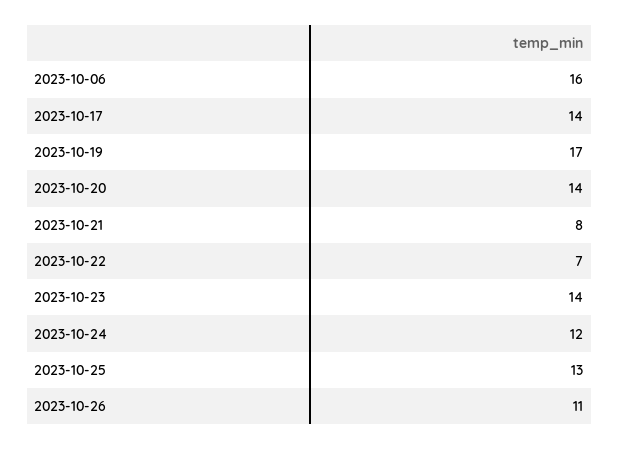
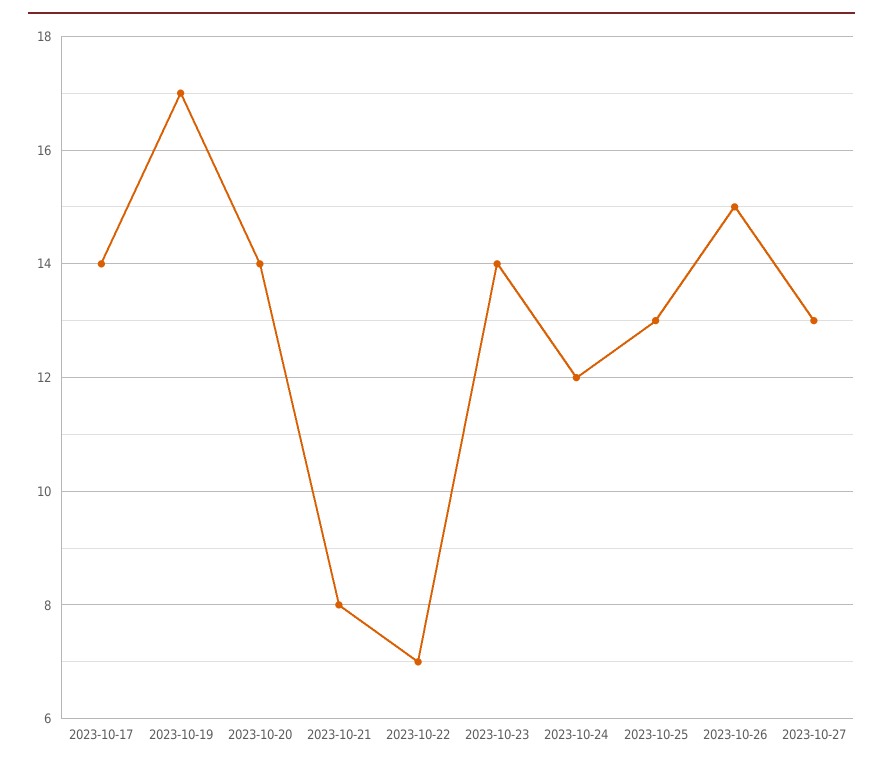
2023-10-06: 16 -> none
2023-10-26: 11 -> 15
2023-10-27: none -> 13

